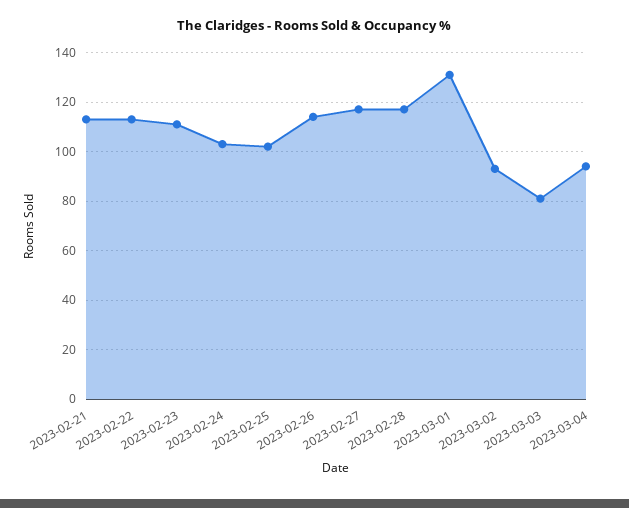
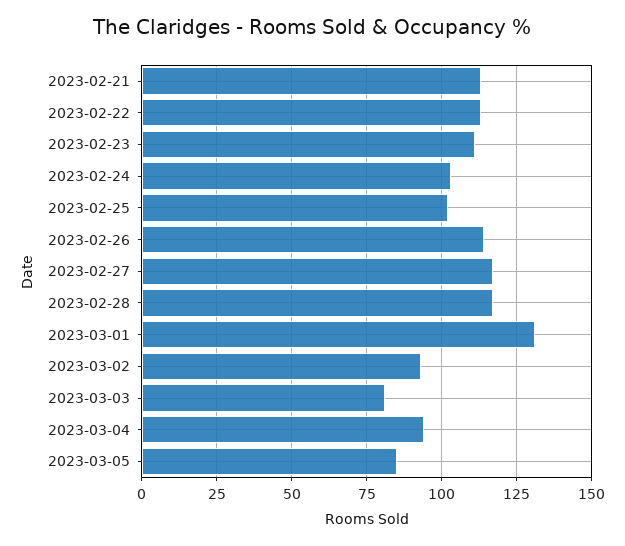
2023-03-05: none -> 85

